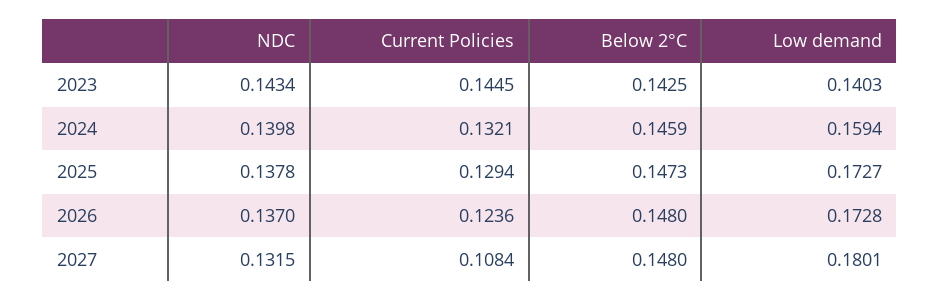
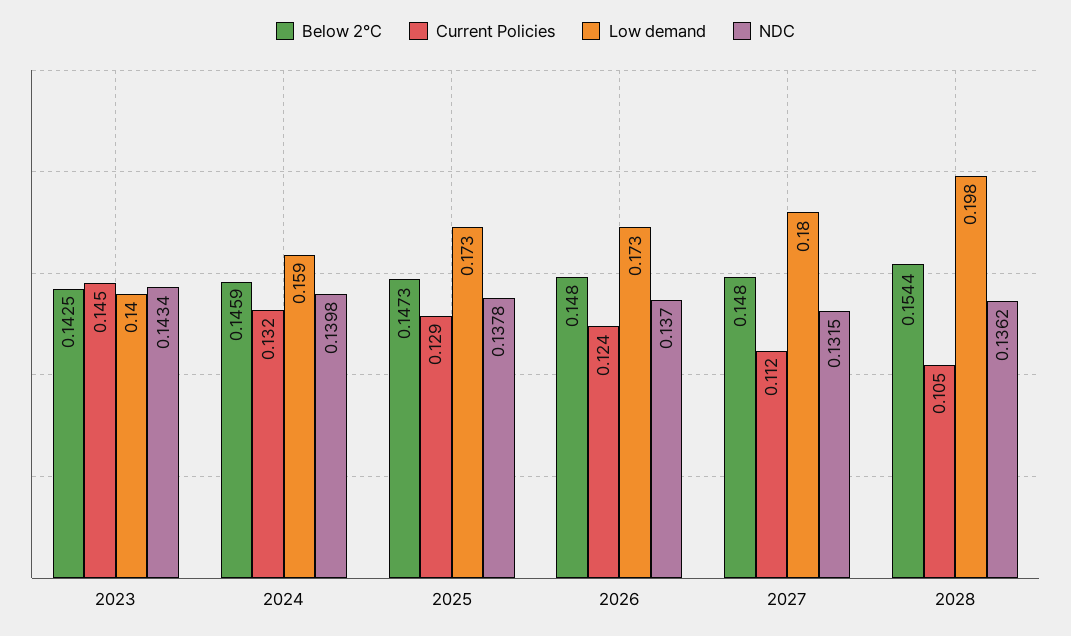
Current Policies, 2027: 0.1084 -> 0.112
Below 2°C, 2028: none -> 0.1544
Current Policies, 2028: none -> 0.105
Low demand, 2028: none -> 0.198
NDC, 2028: none -> 0.1362

